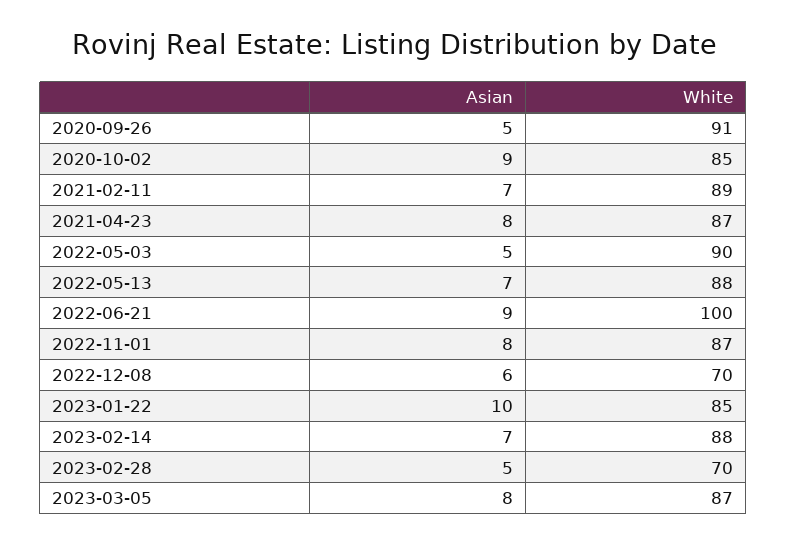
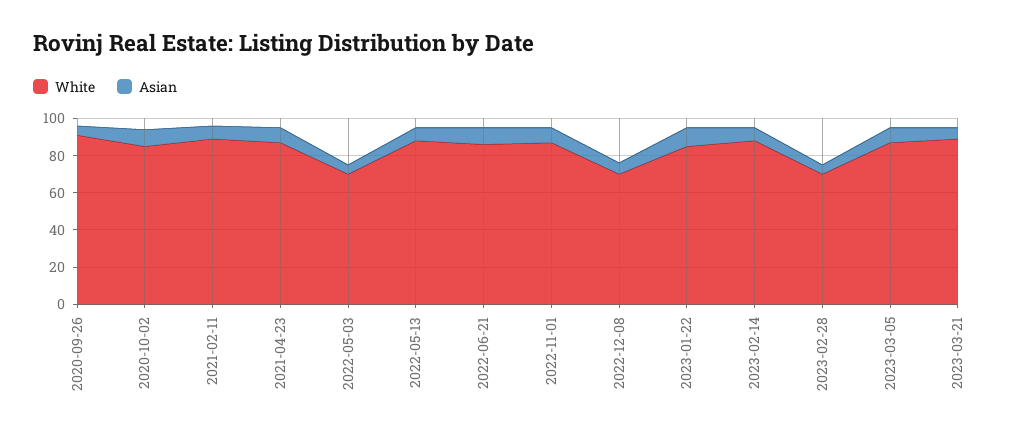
White, 2022-05-03: 90 -> 70
White, 2022-06-21: 100 -> 85
White, 2023-03-21: none -> 90
Asian, 2023-03-21: none -> 5

